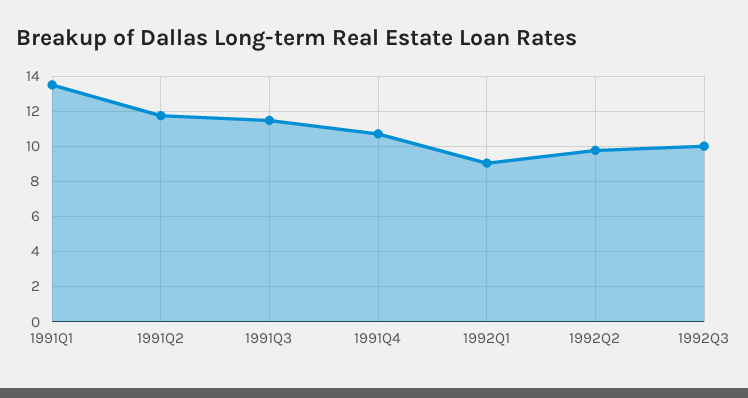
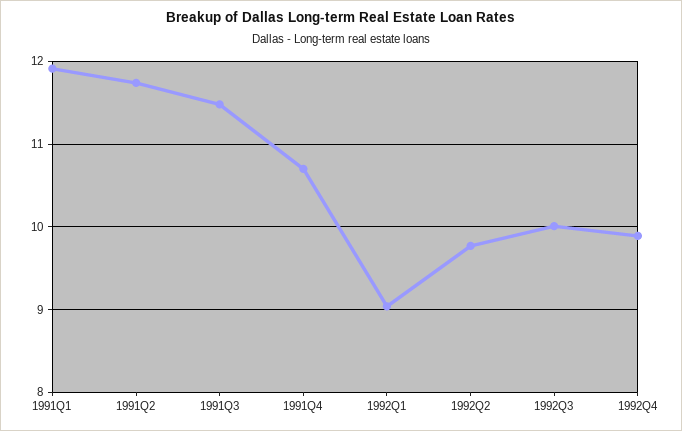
1991Q1: 13.5 -> 11.9
1992Q4: none -> 9.9

